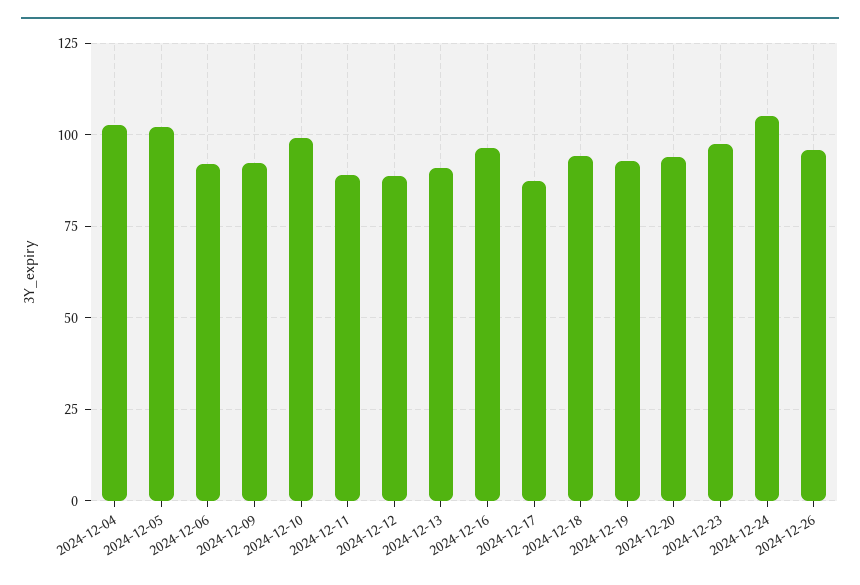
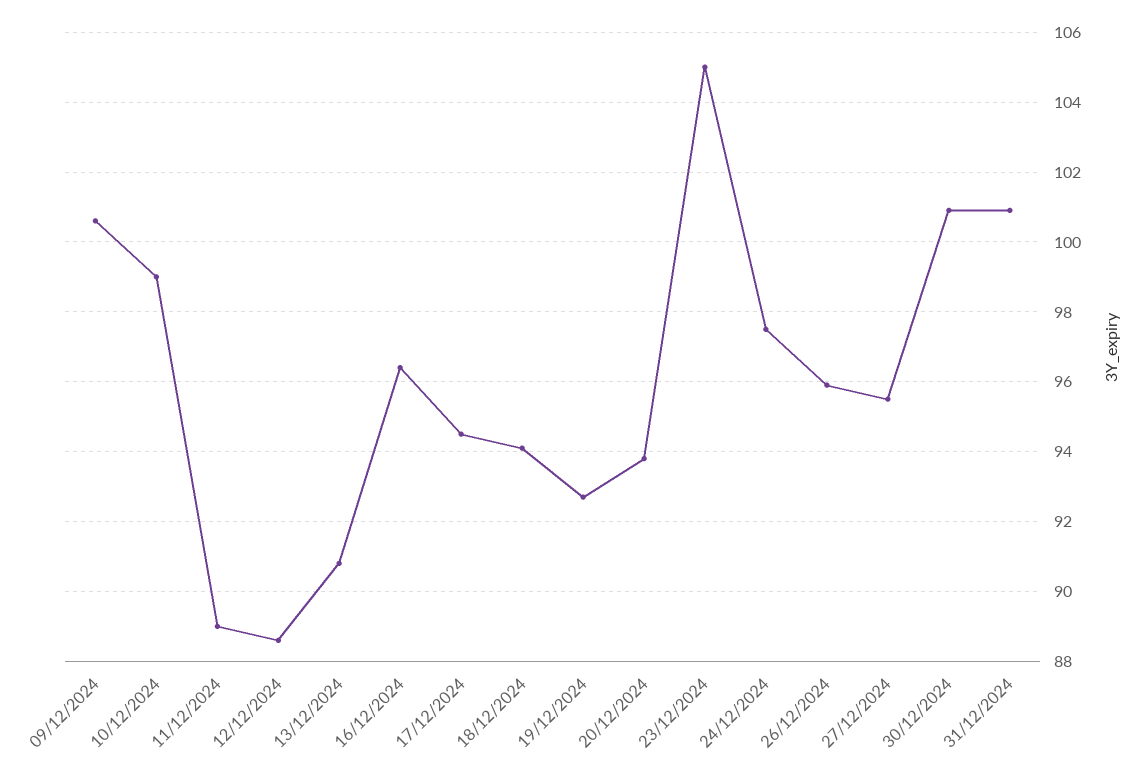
2024-12-04: 102.5 -> none
2024-12-05: 102.5 -> none
2024-12-06: 92.5 -> none
2024-12-09: 92.5 -> 100.5
2024-12-17: 87.5 -> 94.5
2024-12-23: 97.5 -> 105
2024-12-24: 105 -> 97.5
27/12/2024: none -> 95.5
30/12/2024: none -> 101
31/12/2024: none -> 101

